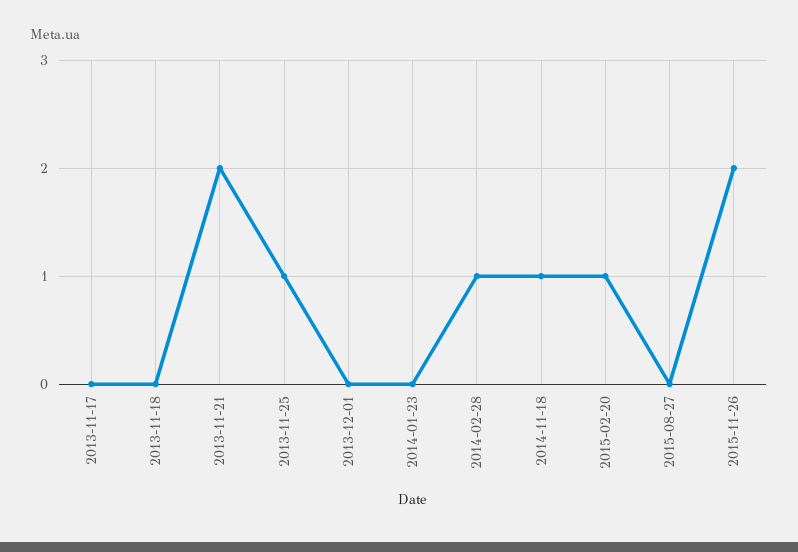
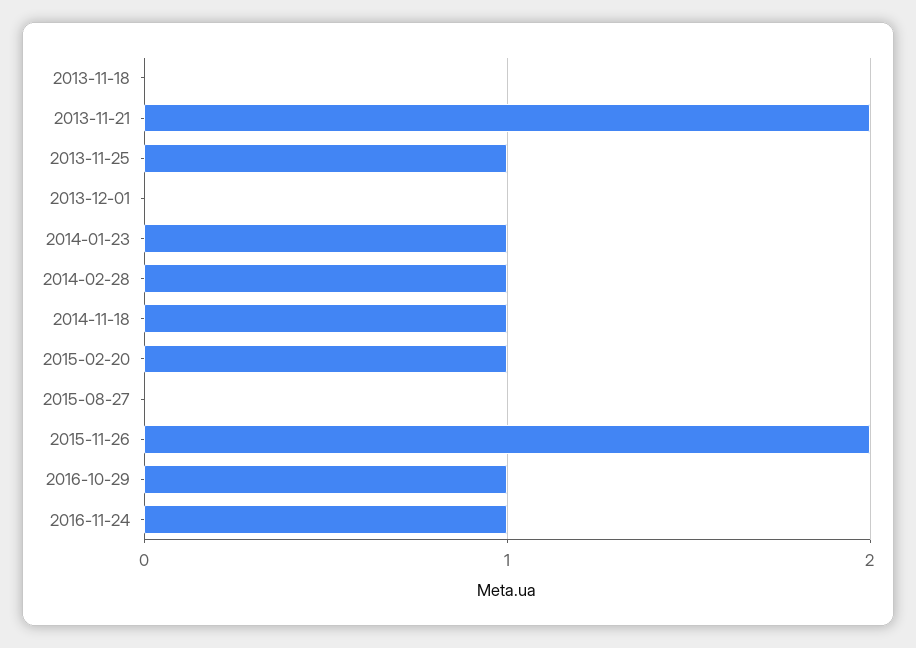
2013-11-17: 0 -> none
2014-01-23: 0 -> 1
2016-10-29: none -> 1
2016-11-24: none -> 1

